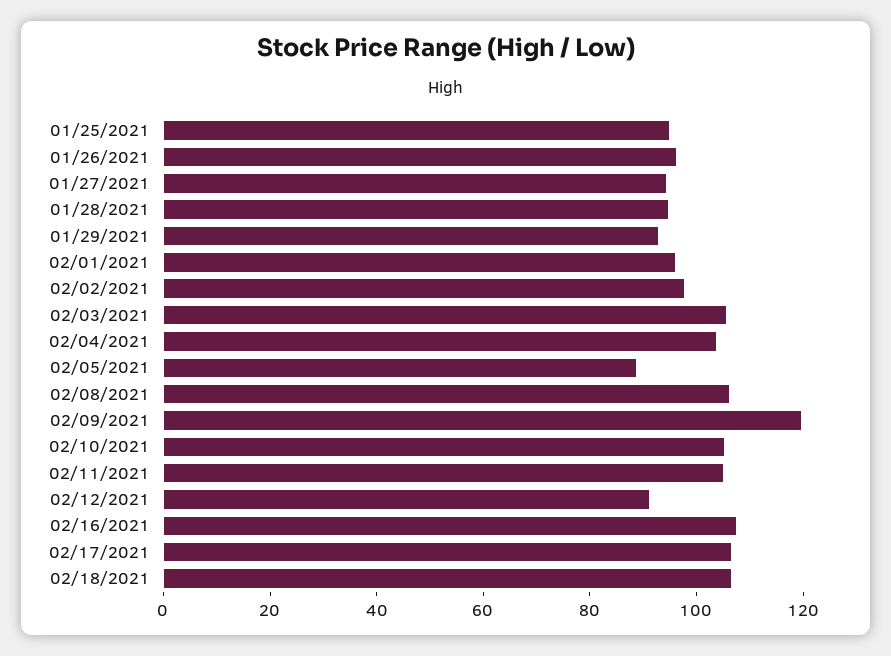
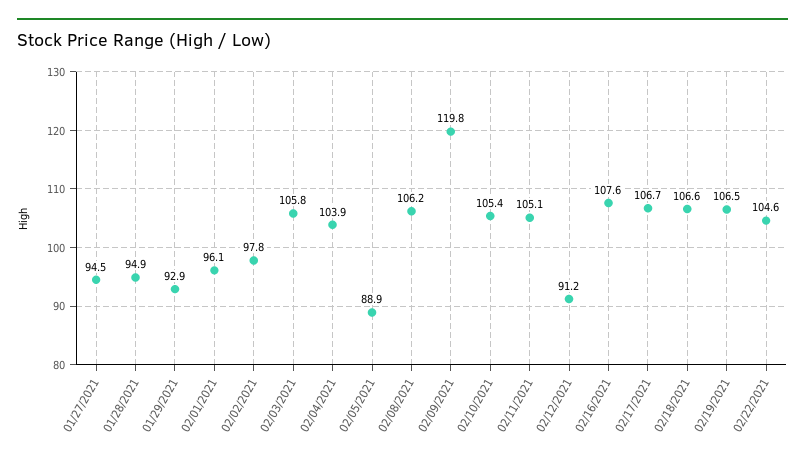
01/25/2021: 95 -> none
01/26/2021: 95 -> none
02/19/2021: none -> 106.5
02/22/2021: none -> 104.6

